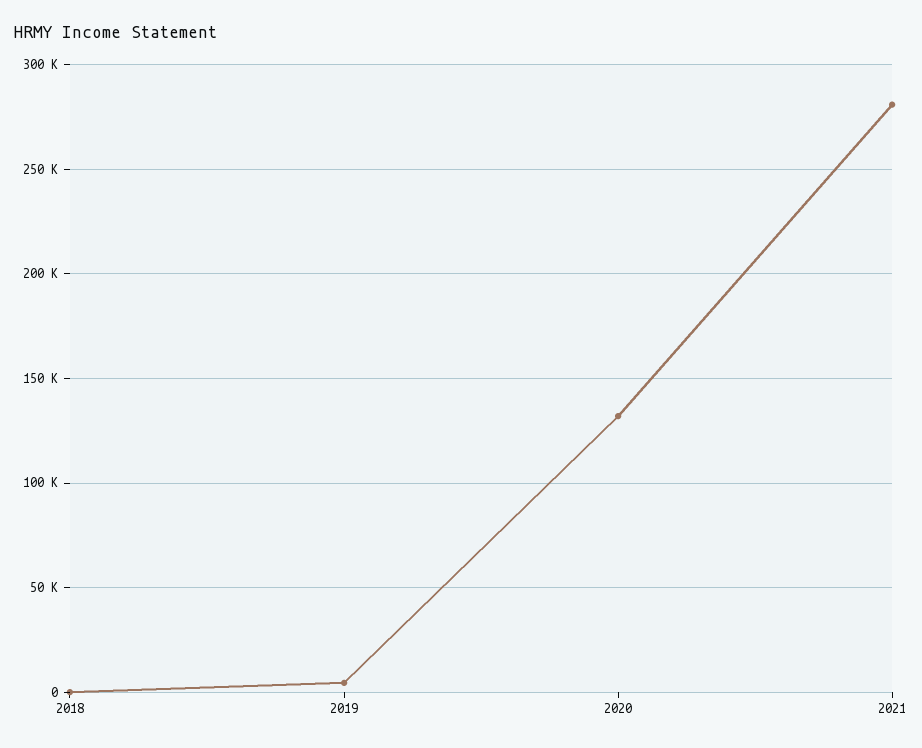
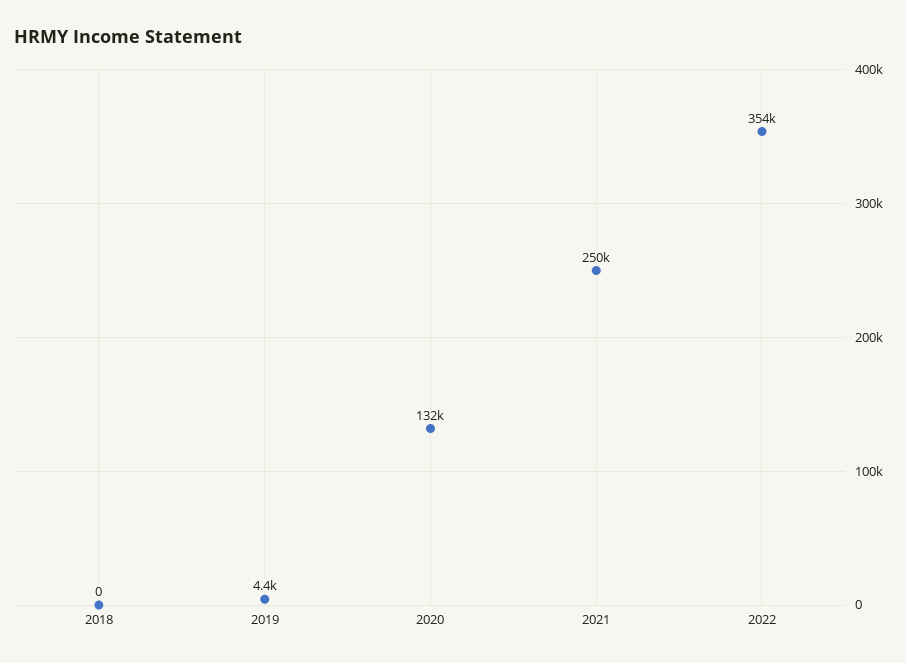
2021: 280000 -> 250000
2022: none -> 354000

